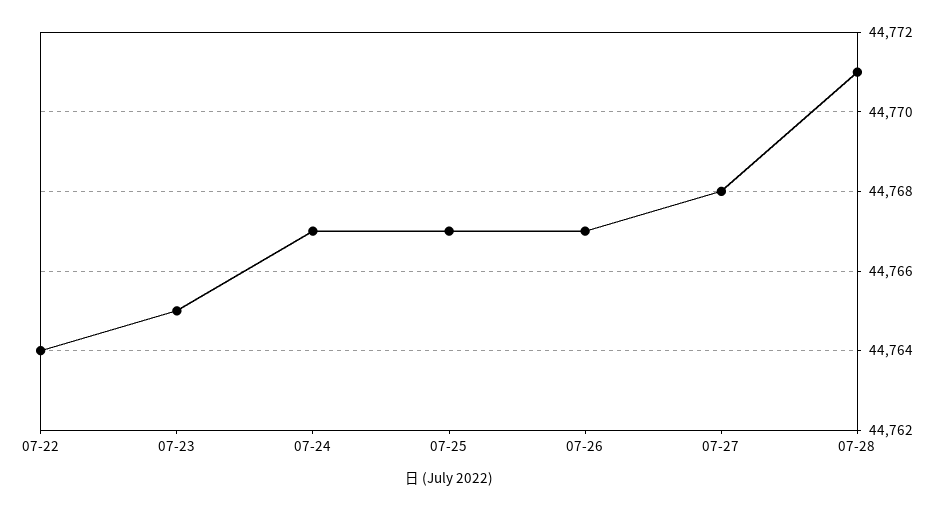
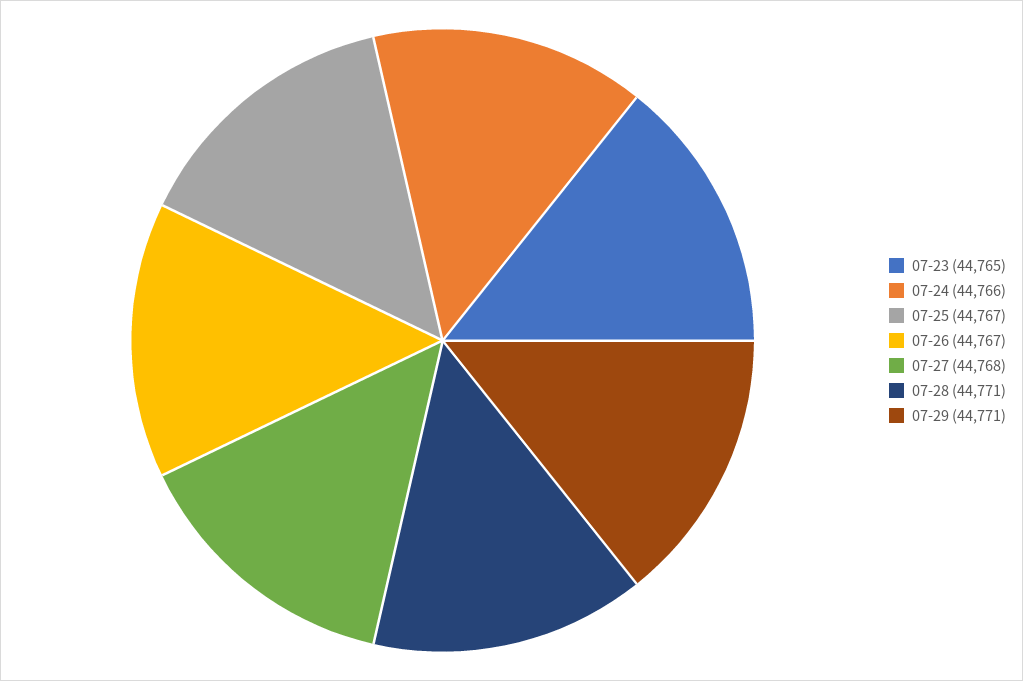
07-22: 44764 -> none
07-24: 44767 -> 44766
07-29: none -> 44771

